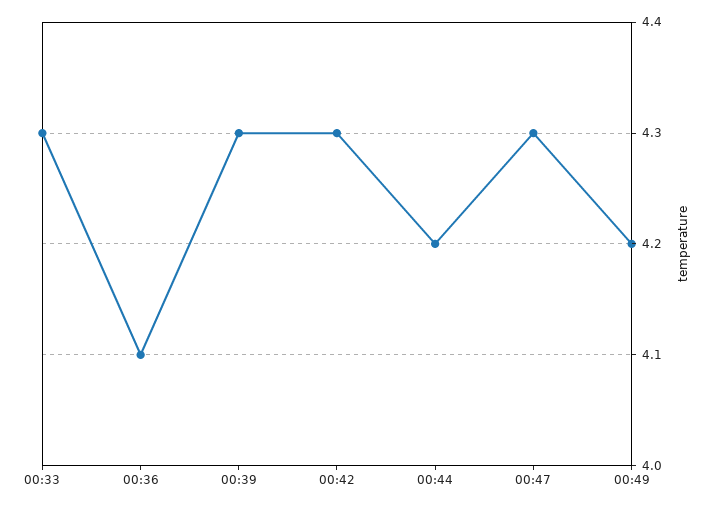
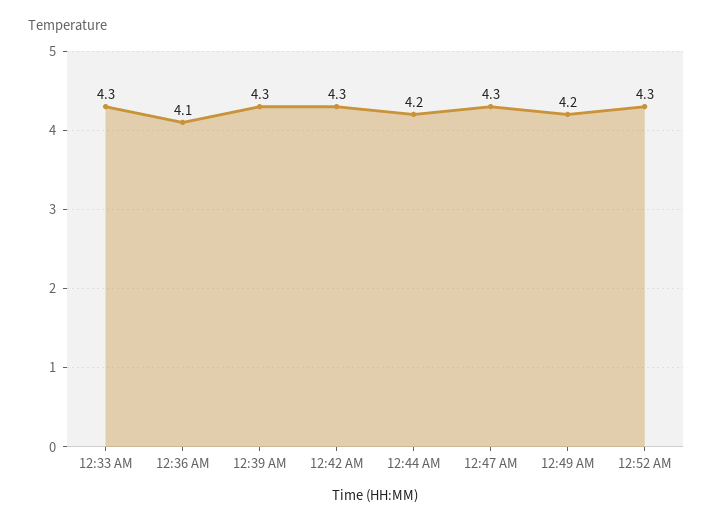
12:52 AM: none -> 4.3

